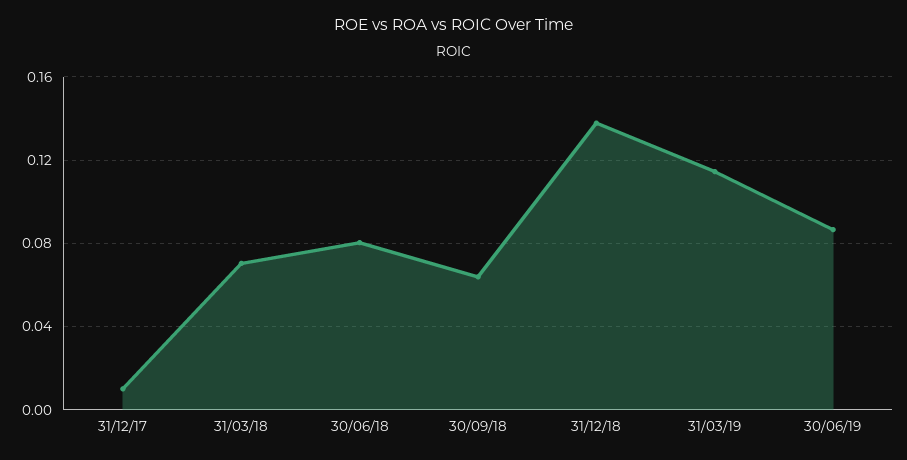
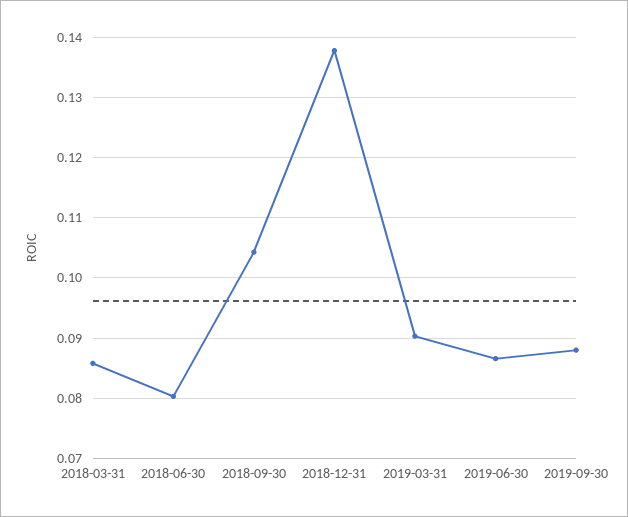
31/12/17: 0.01 -> none
31/03/18: 0.07 -> 0.086
30/09/18: 0.065 -> 0.104
31/03/19: 0.115 -> 0.09
2019-09-30: none -> 0.088

